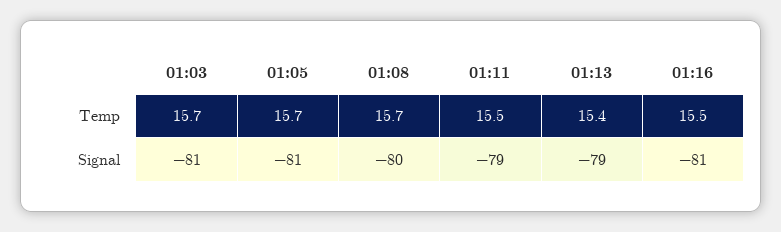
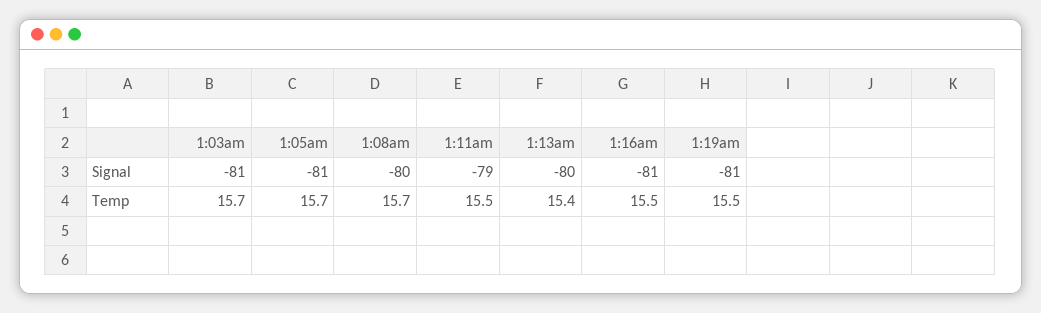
01:13, Signal: -79 -> -80
1:19am, Signal: none -> -81
1:19am, Temp: none -> 15.5

